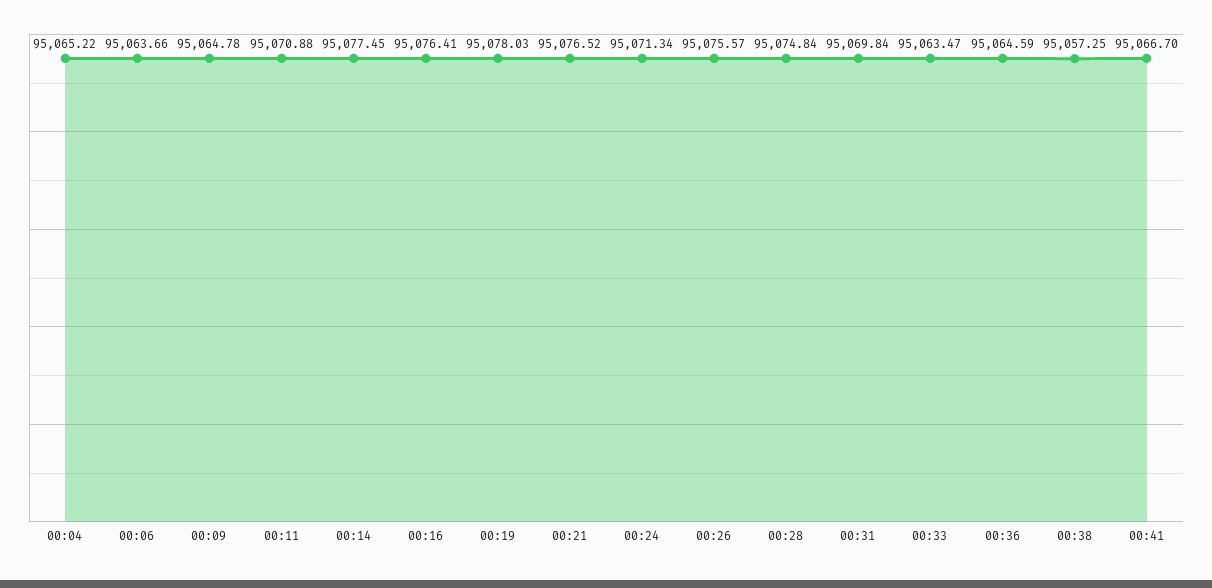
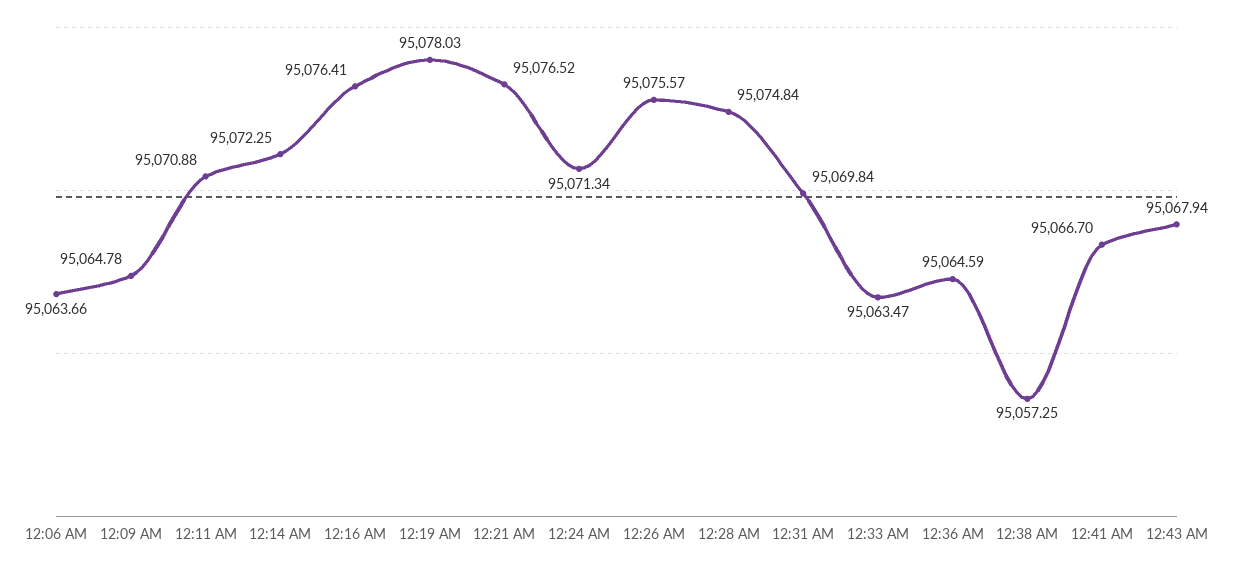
00:04: 95065.22 -> none
00:14: 95077.45 -> 95072.25
12:43 AM: none -> 95067.94

